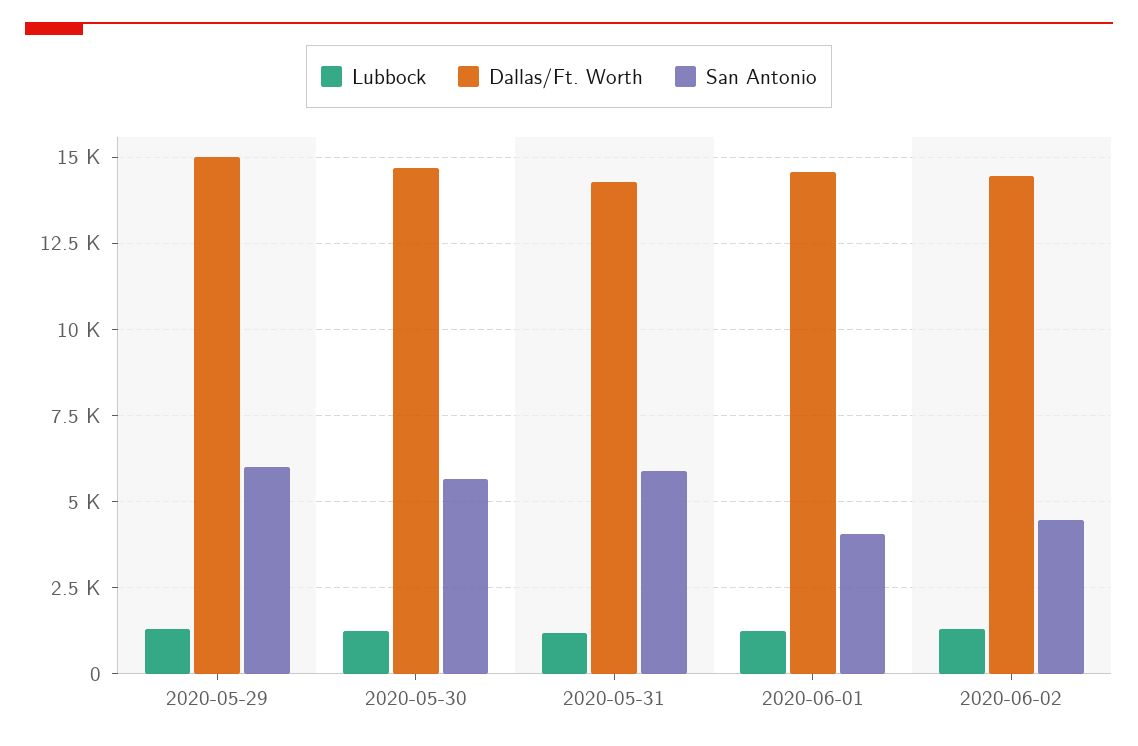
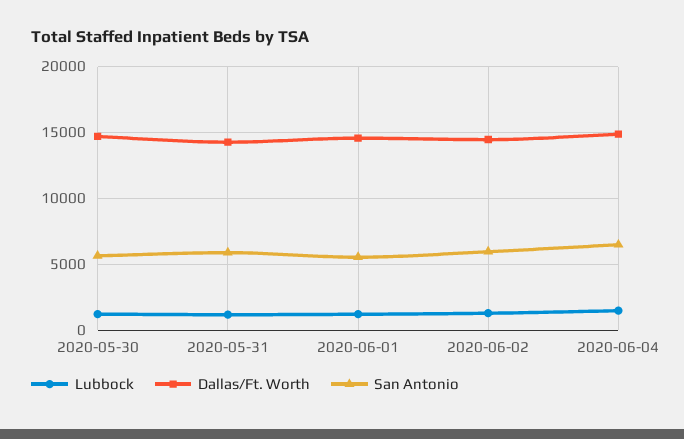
Lubbock, 2020-05-29: 1250 -> none
Dallas/Ft. Worth, 2020-05-29: 15000 -> none
San Antonio, 2020-05-29: 6000 -> none
San Antonio, 2020-06-01: 4000 -> 5500
San Antonio, 2020-06-02: 4500 -> 6000
Lubbock, 2020-06-04: none -> 1500
Dallas/Ft. Worth, 2020-06-04: none -> 15000
San Antonio, 2020-06-04: none -> 6500

